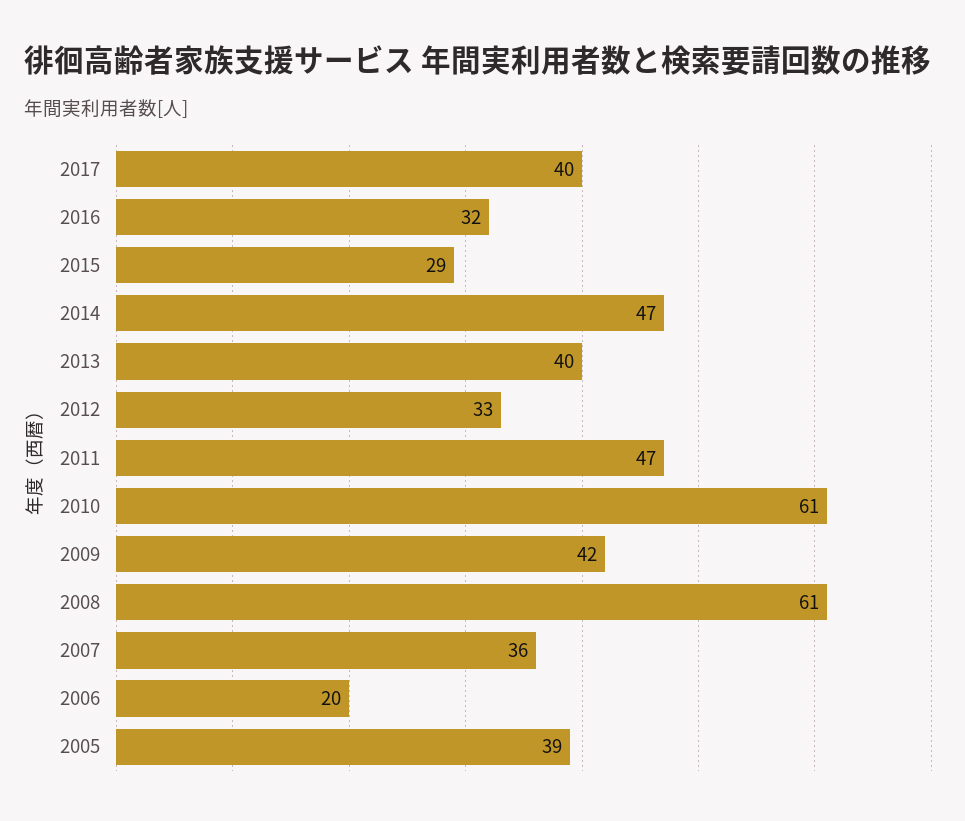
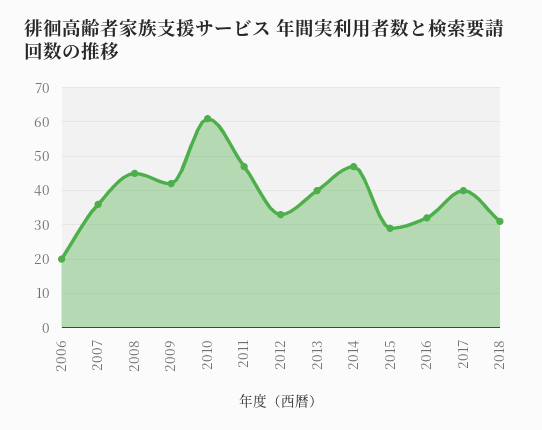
2008: 61 -> 45
2005: 39 -> none
2018: none -> 30

